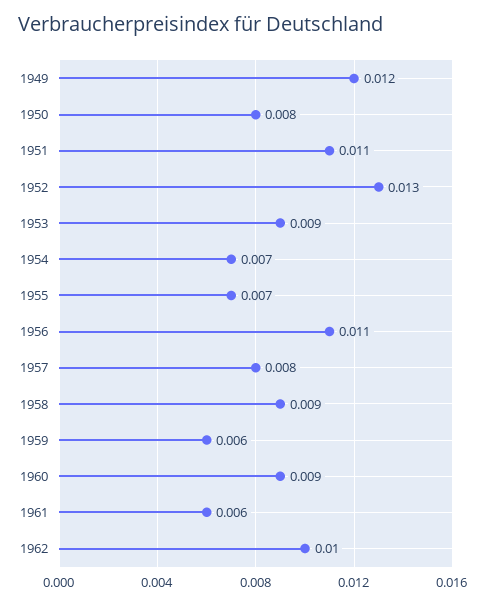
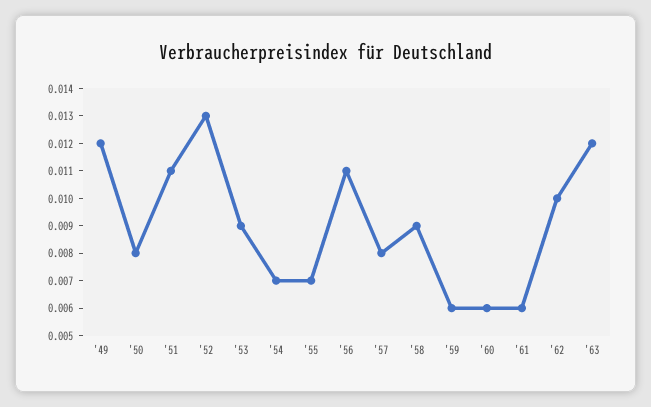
1960: 0.009 -> 0.006
'63: none -> 0.012

